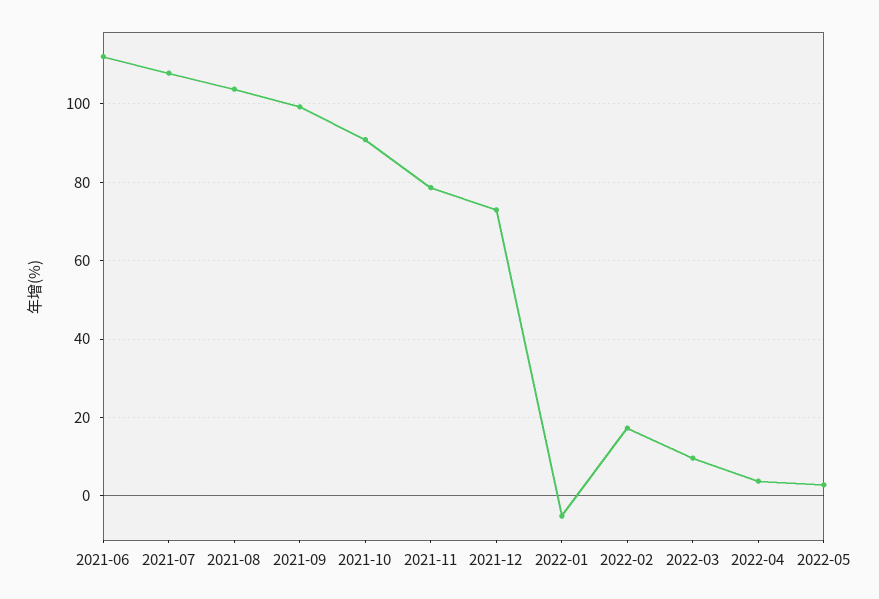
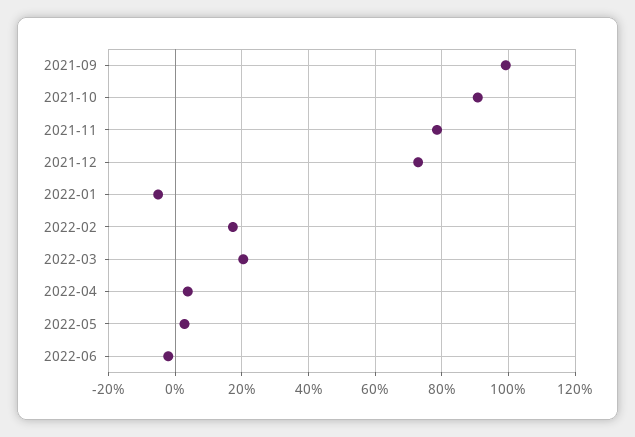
2021-06: 112 -> none
2021-07: 108 -> none
2021-08: 104 -> none
2022-03: 10 -> 20
2022-06: none -> -2

